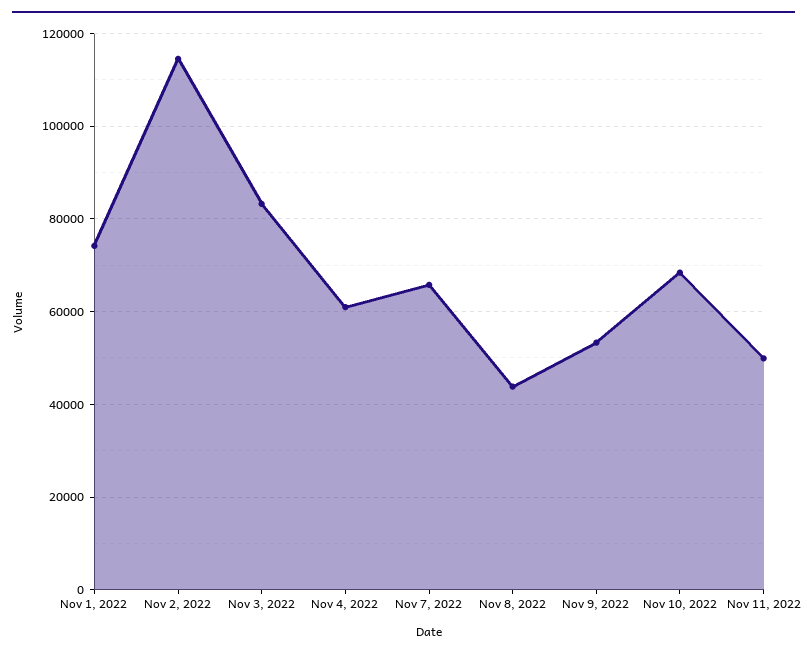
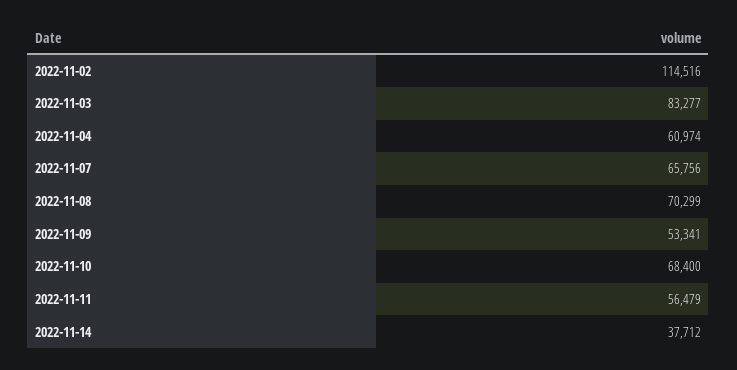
Nov 1, 2022: 74000 -> none
Nov 8, 2022: 44000 -> 70299
Nov 11, 2022: 50000 -> 56479
2022-11-14: none -> 37712

